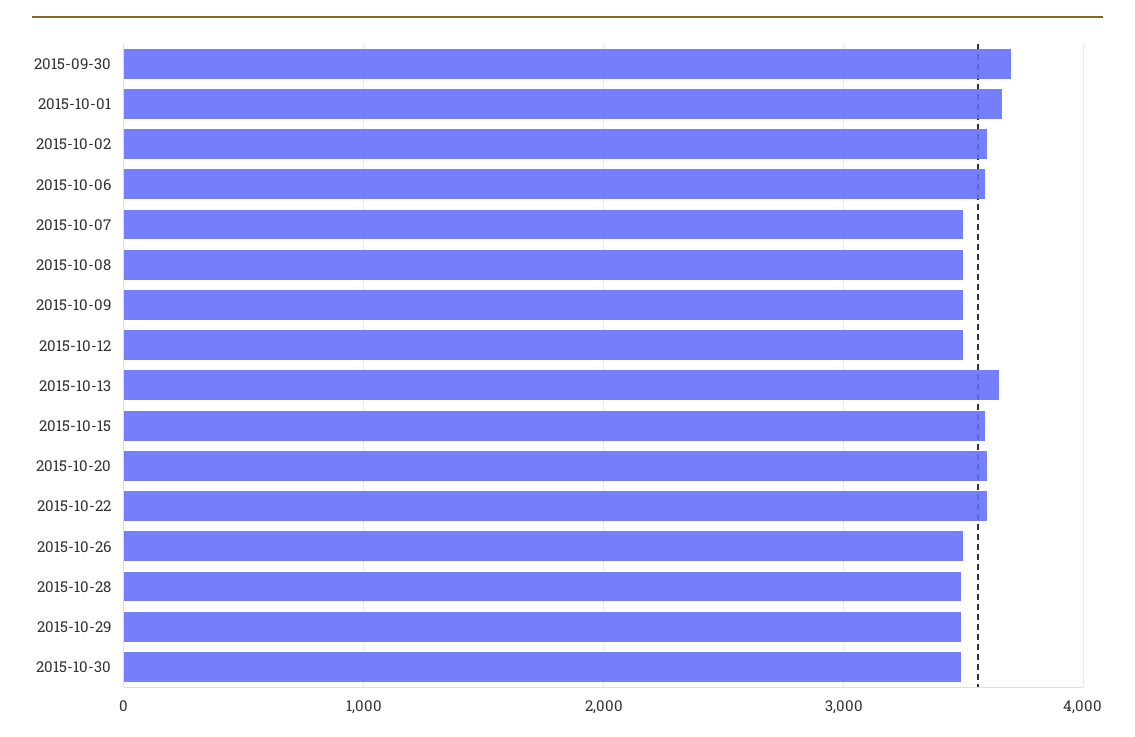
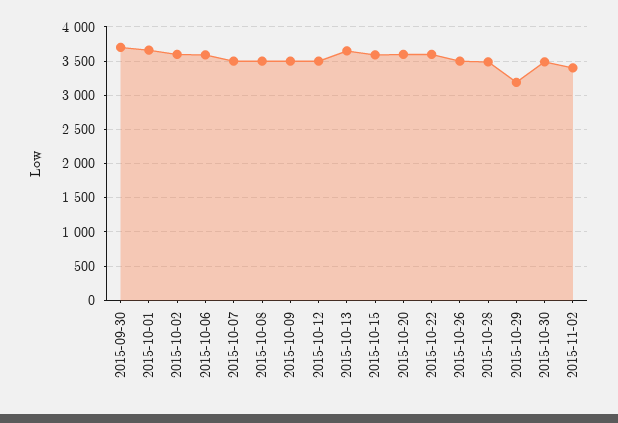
2015-10-29: 3500 -> 3200
2015-11-02: none -> 3400

